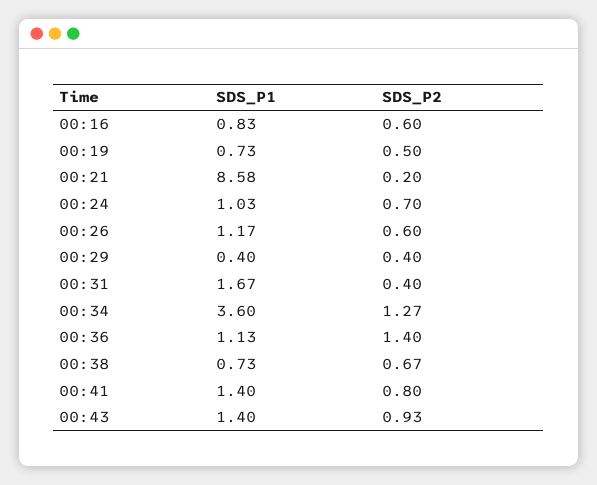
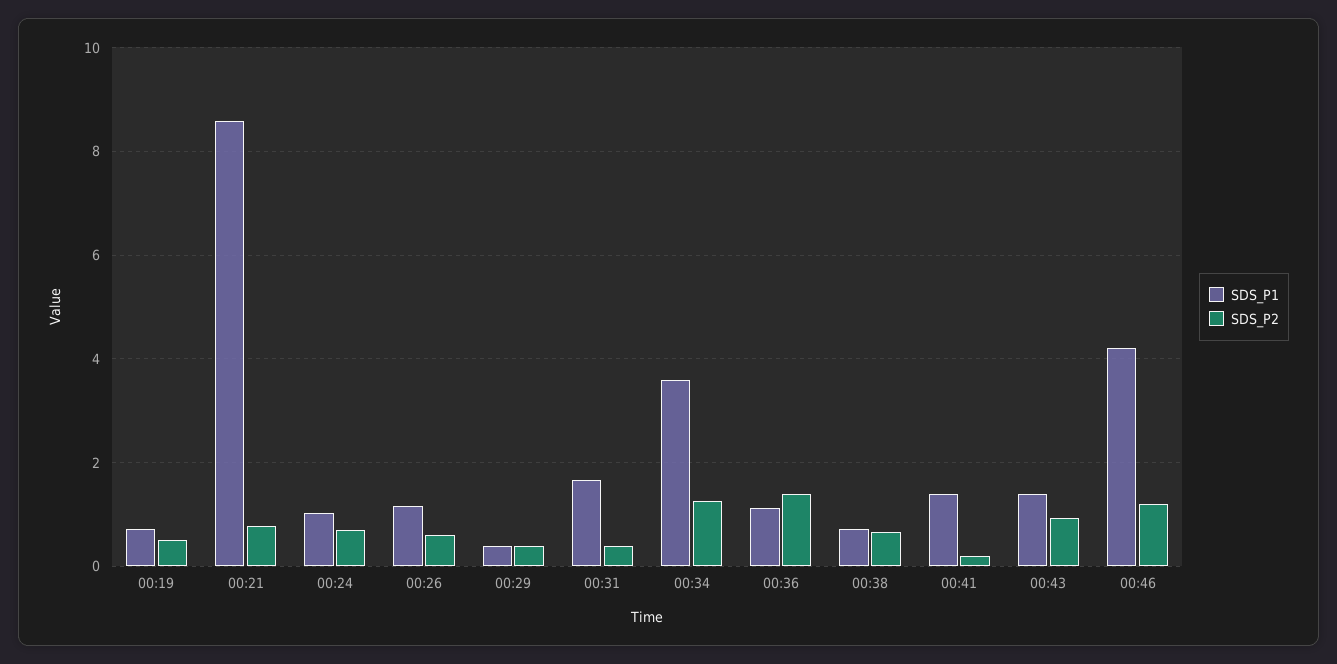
SDS_P1, 00:16: 0.83 -> none
SDS_P2, 00:16: 0.6 -> none
SDS_P2, 00:21: 0.2 -> 0.8
SDS_P2, 00:41: 0.8 -> 0.2
SDS_P1, 00:46: none -> 4.2
SDS_P2, 00:46: none -> 1.2

